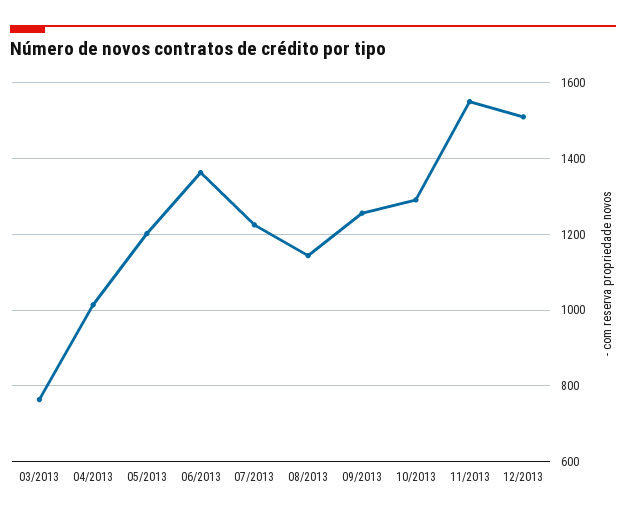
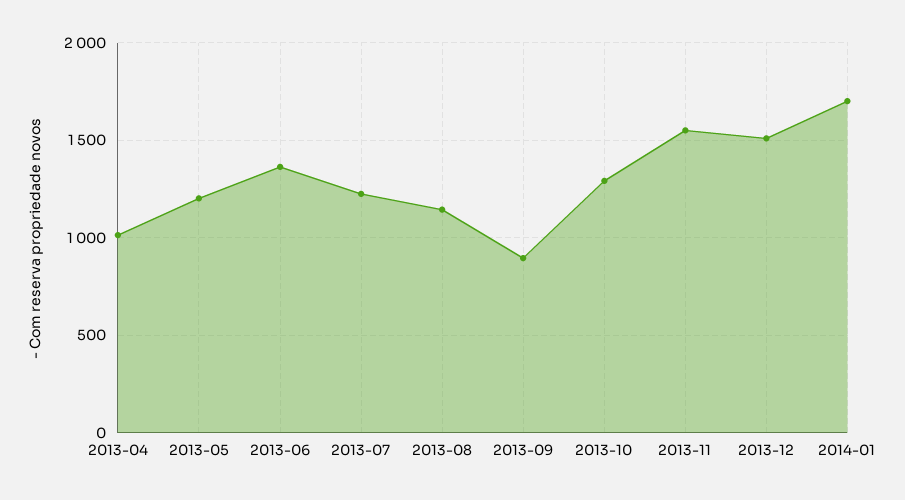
03/2013: 760 -> none
09/2013: 1260 -> 900
2014-01: none -> 1700

